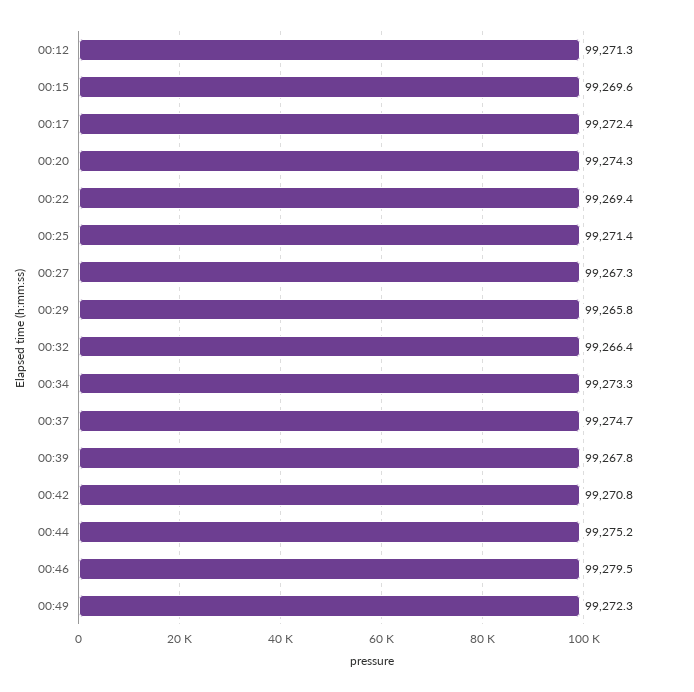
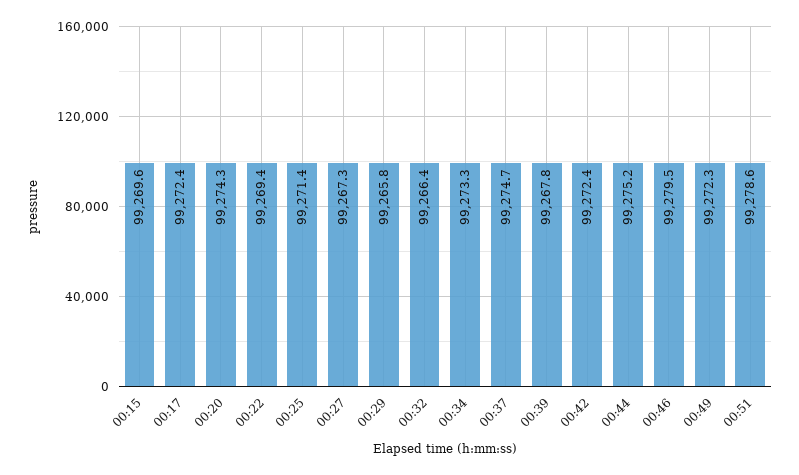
00:12: 99271.3 -> none
00:42: 99270.8 -> 99272.4
00:51: none -> 99278.6

